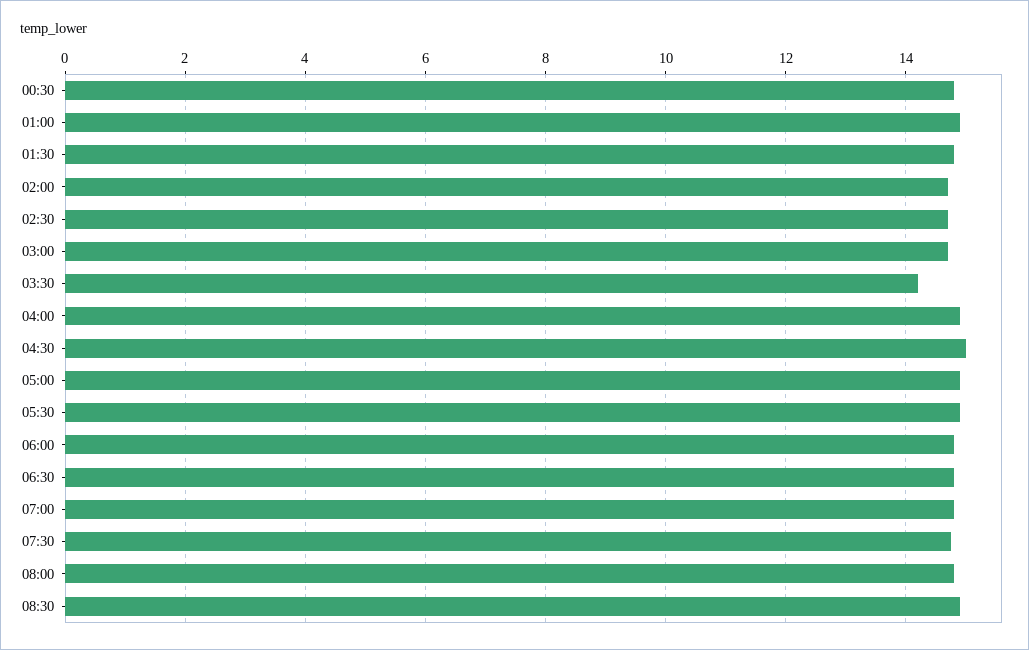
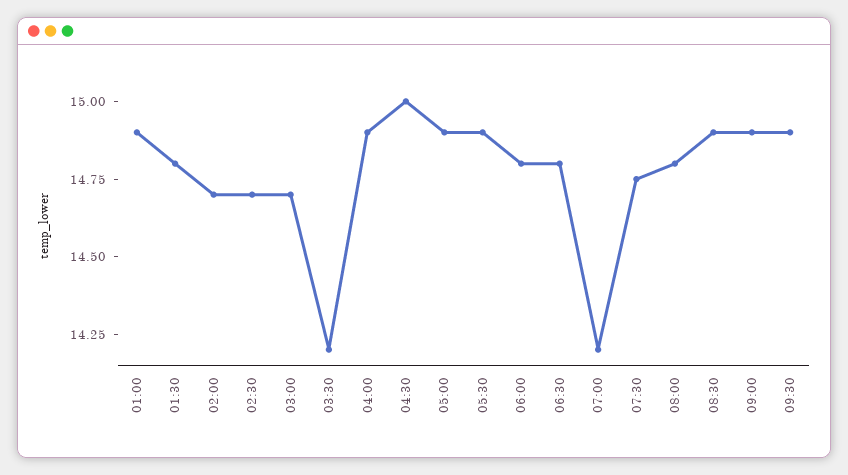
00:30: 14.8 -> none
07:00: 14.8 -> 14.2
09:00: none -> 14.9
09:30: none -> 14.9

